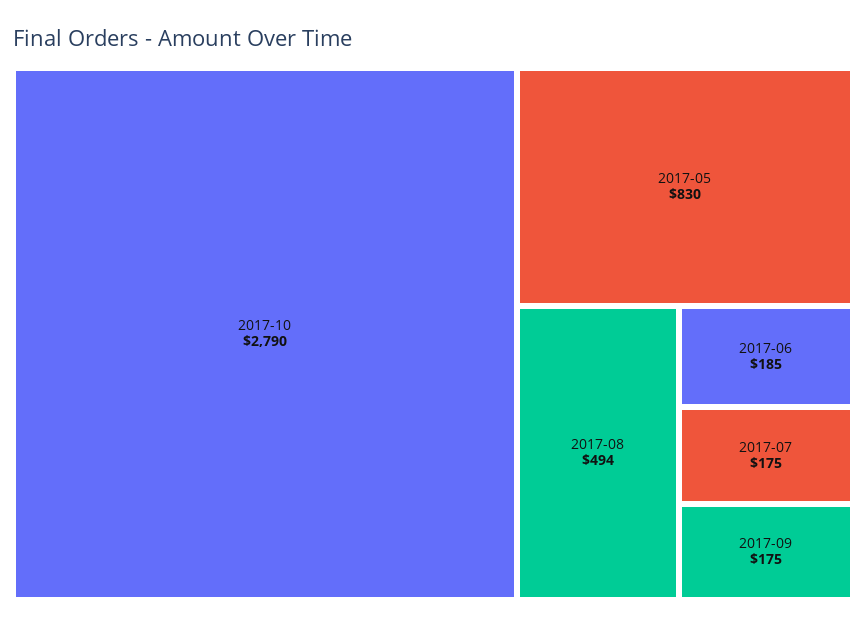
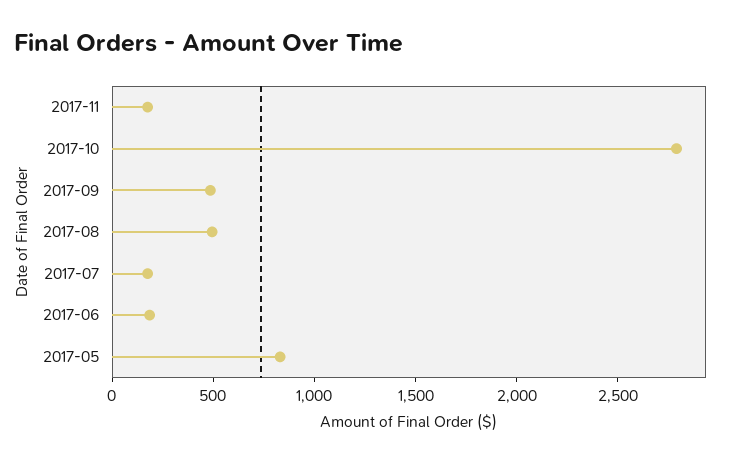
2017-09: 175 -> 500
2017-11: none -> 200

